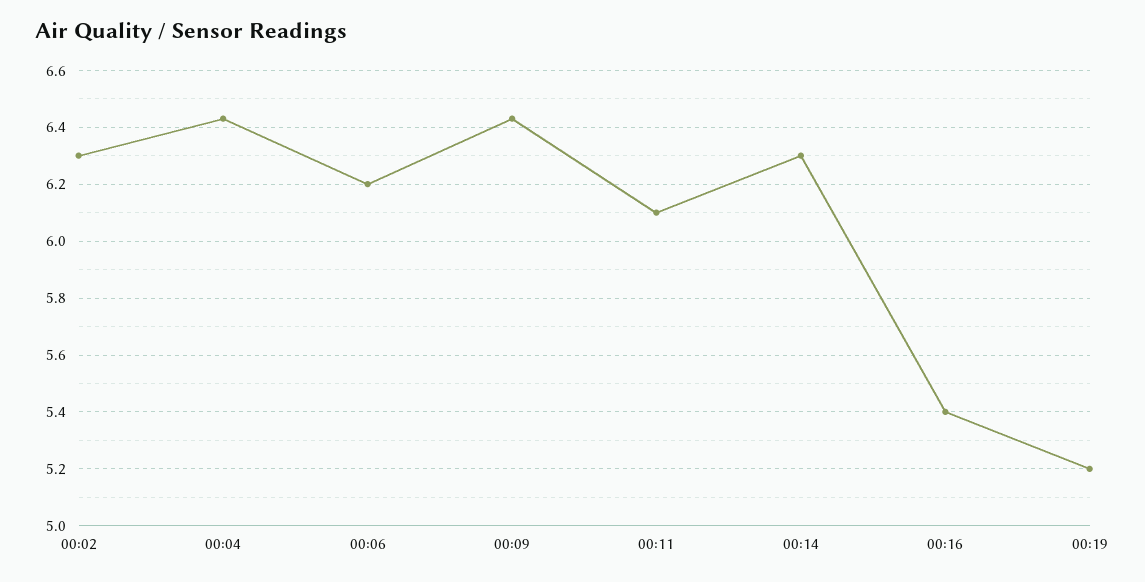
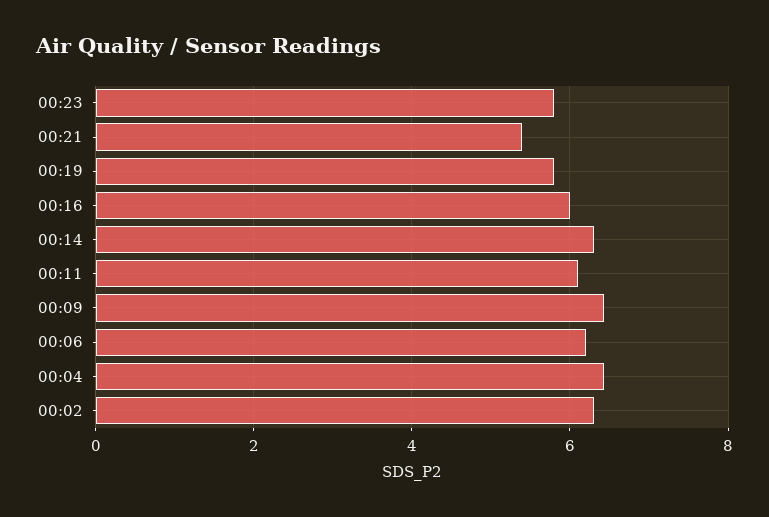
00:16: 5.4 -> 6
00:19: 5.2 -> 5.8
00:23: none -> 5.8
00:21: none -> 5.4

